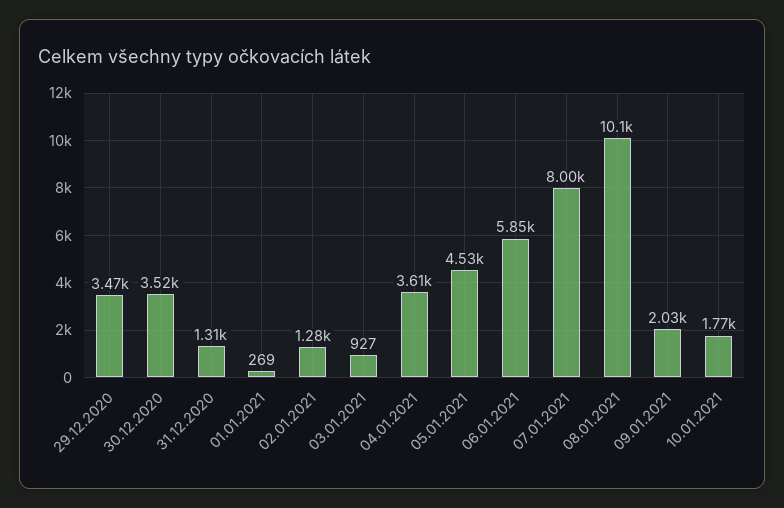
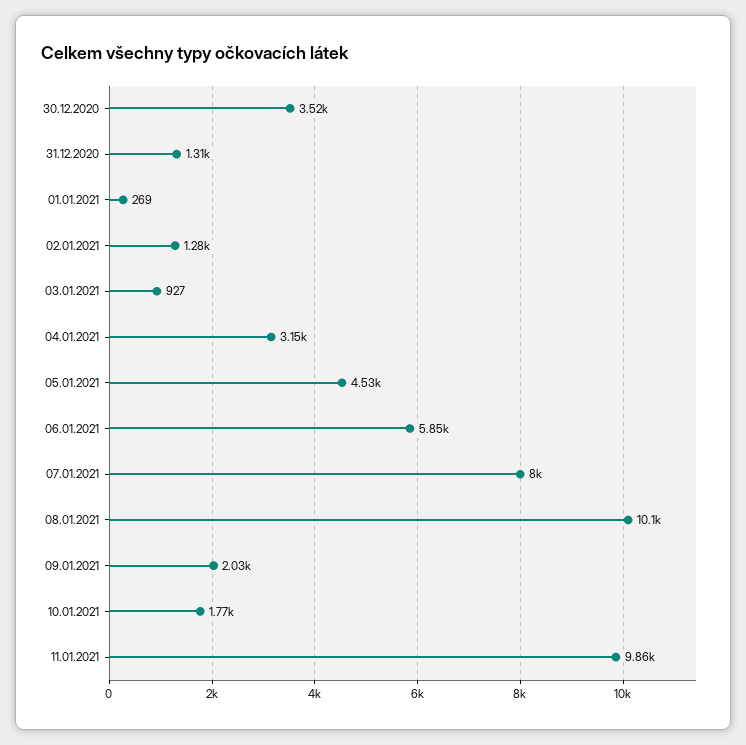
29.12.2020: 3470 -> none
04.01.2021: 3610 -> 3150
11.01.2021: none -> 9860

